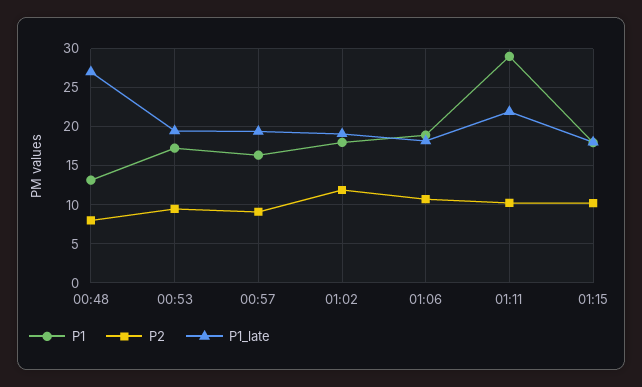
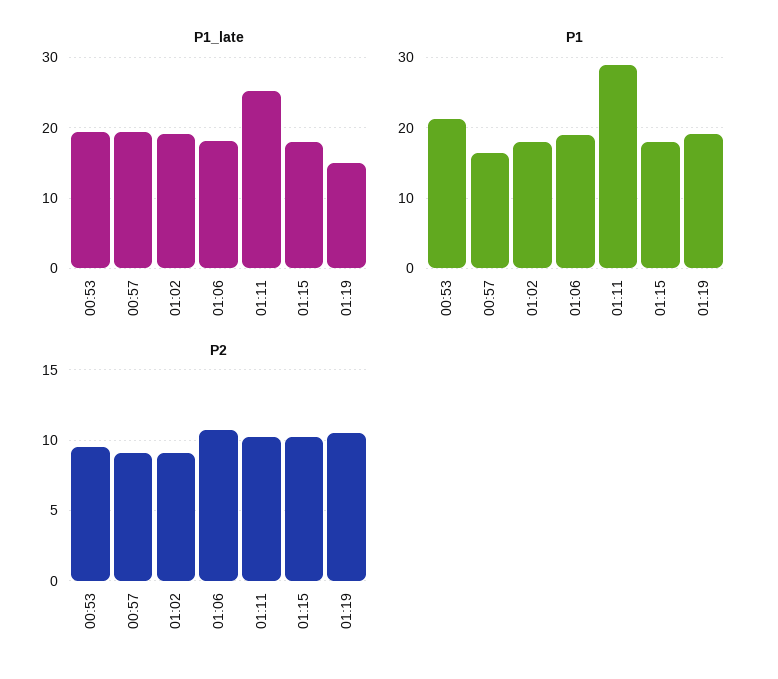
P1, 00:48: 13 -> none
P2, 00:48: 8 -> none
P1_late, 00:48: 27 -> none
P1, 00:53: 17 -> 21
P2, 01:02: 12 -> 9
P1_late, 01:11: 22 -> 25
P1_late, 01:19: none -> 15
P1, 01:19: none -> 19
P2, 01:19: none -> 10.5

